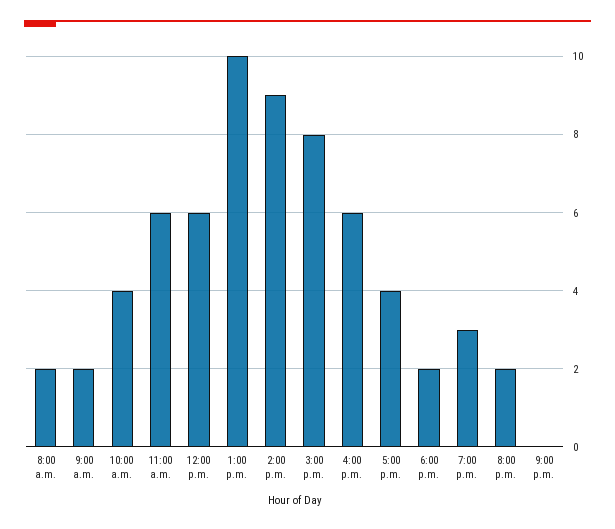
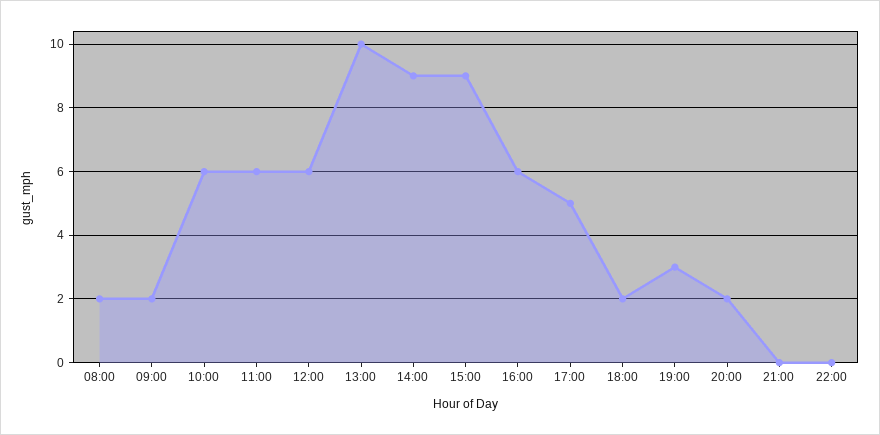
10:00 a.m.: 4 -> 6
3:00 p.m.: 8 -> 9
5:00 p.m.: 4 -> 5
22:00: none -> 0

